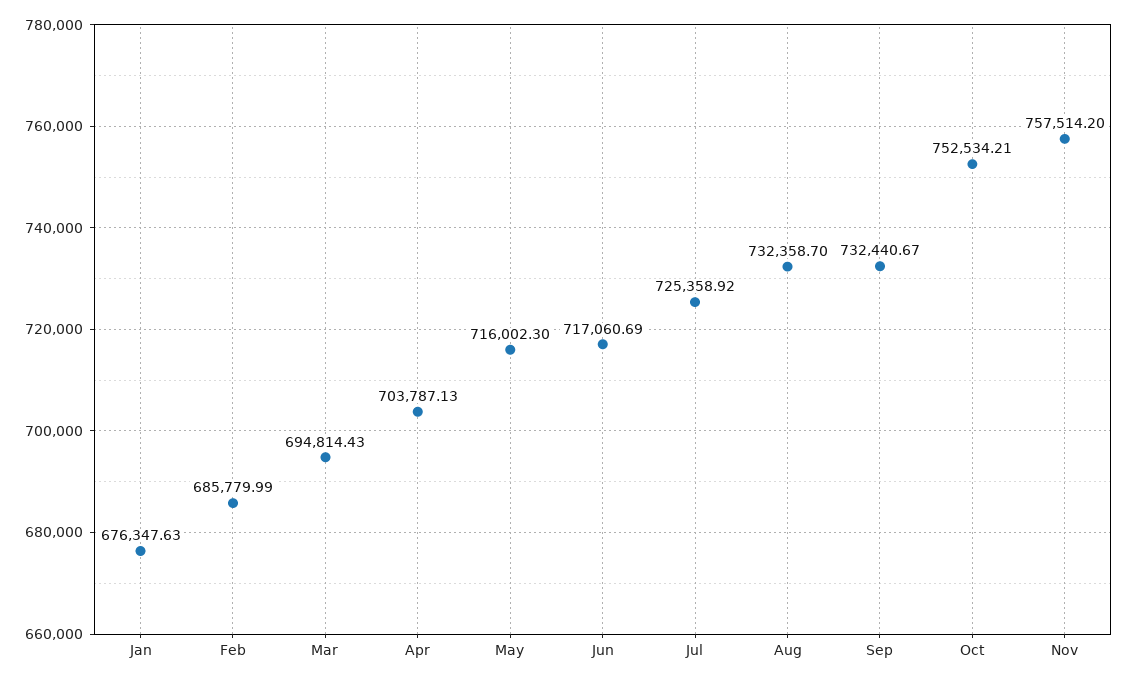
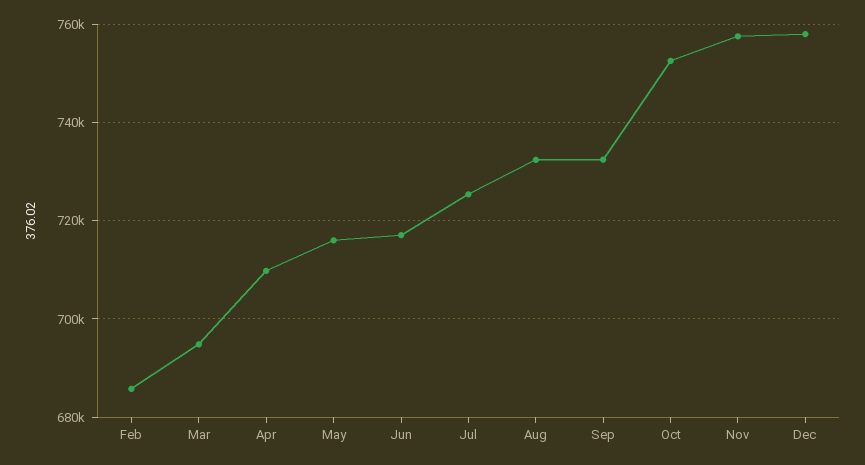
Jan: 676347.63 -> none
Apr: 703787.13 -> 710000
Dec: none -> 758000

